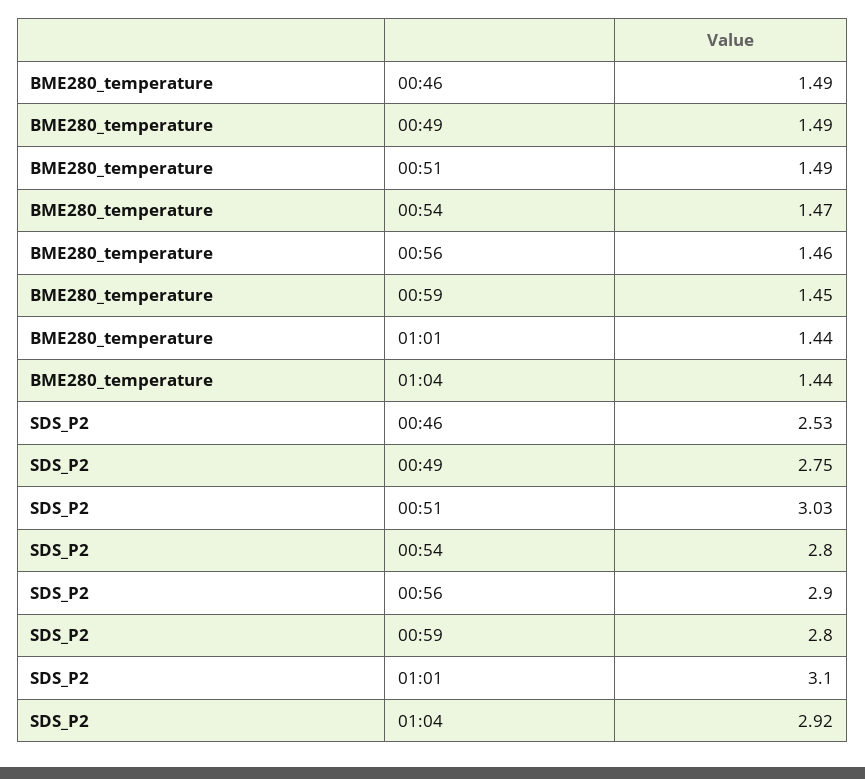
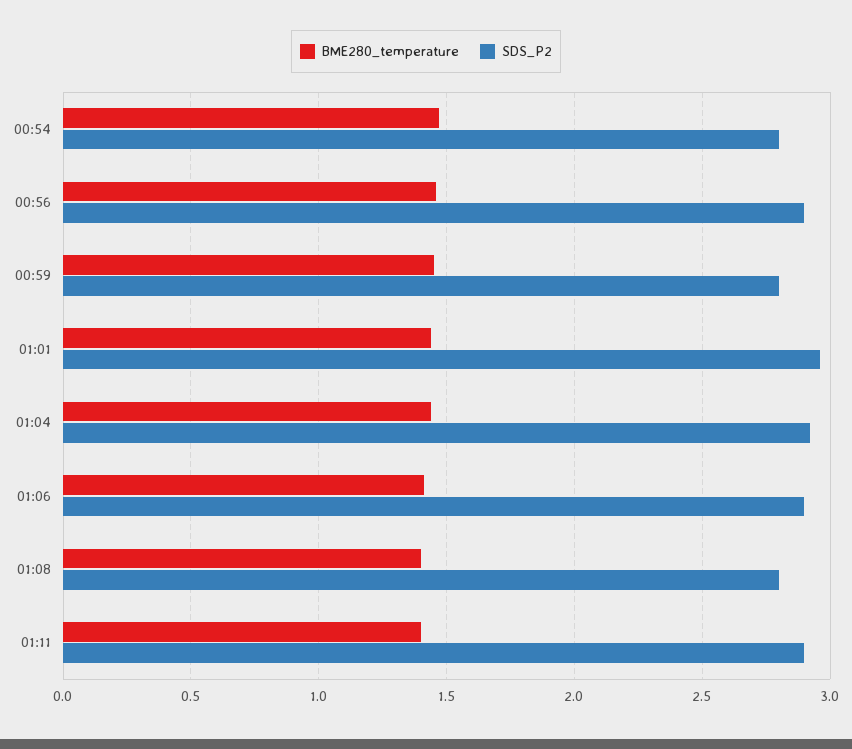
BME280_temperature, 00:46: 1.49 -> none
BME280_temperature, 00:49: 1.49 -> none
BME280_temperature, 00:51: 1.49 -> none
SDS_P2, 00:46: 2.53 -> none
SDS_P2, 00:49: 2.75 -> none
SDS_P2, 00:51: 3.03 -> none
SDS_P2, 01:01: 3.1 -> 2.95
BME280_temperature, 01:06: none -> 1.4
SDS_P2, 01:06: none -> 2.9
BME280_temperature, 01:08: none -> 1.4
SDS_P2, 01:08: none -> 2.8
BME280_temperature, 01:11: none -> 1.4
SDS_P2, 01:11: none -> 2.9

